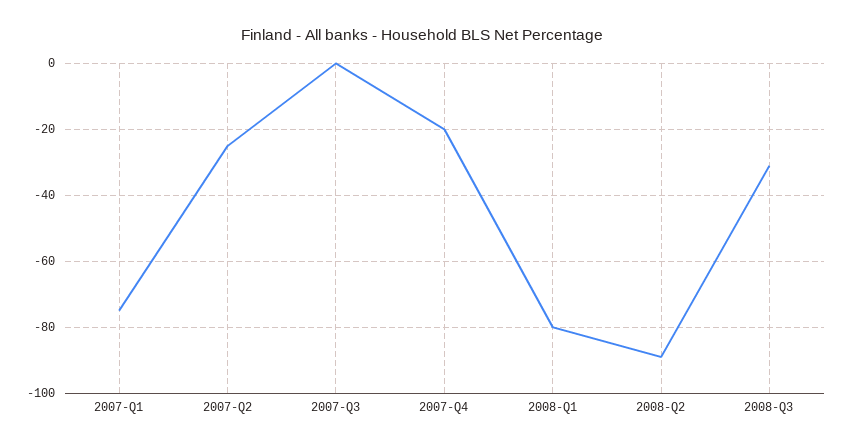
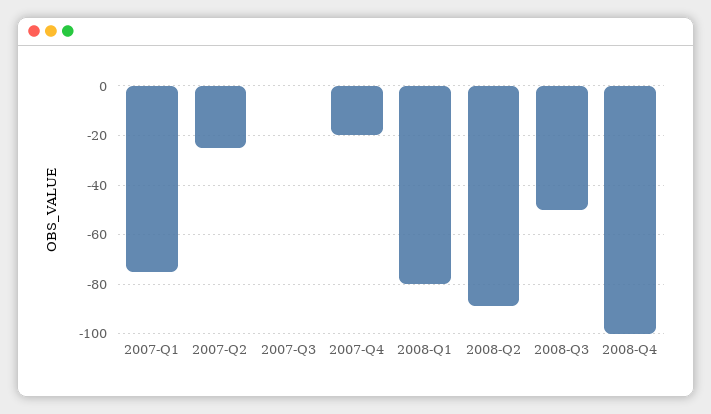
2008-Q3: -30 -> -50
2008-Q4: none -> -100

